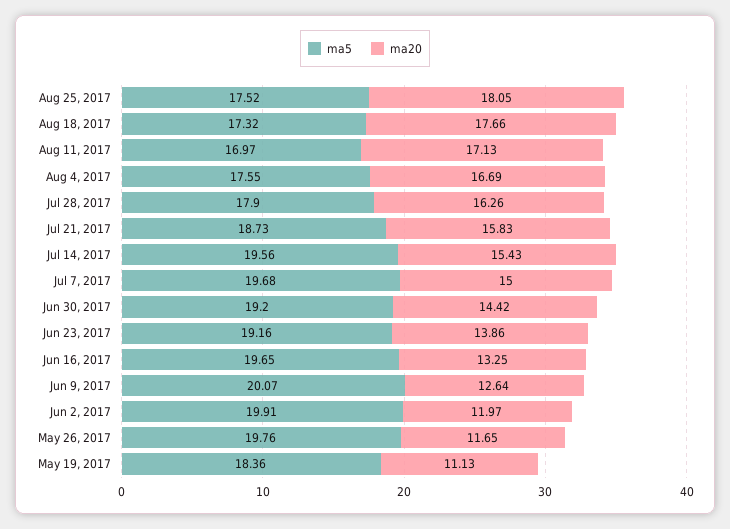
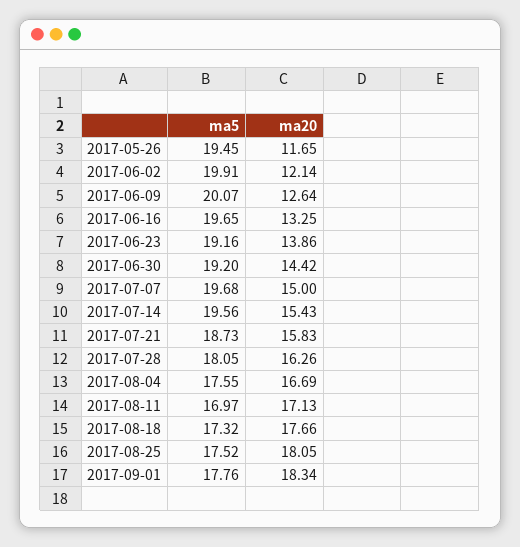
ma5, Jul 28, 2017: 17.9 -> 18.05
ma20, Jun 2, 2017: 11.97 -> 12.14
ma5, May 26, 2017: 19.76 -> 19.45
ma5, May 19, 2017: 18.36 -> none
ma20, May 19, 2017: 11.13 -> none
ma5, 2017-09-01: none -> 17.76
ma20, 2017-09-01: none -> 18.34

